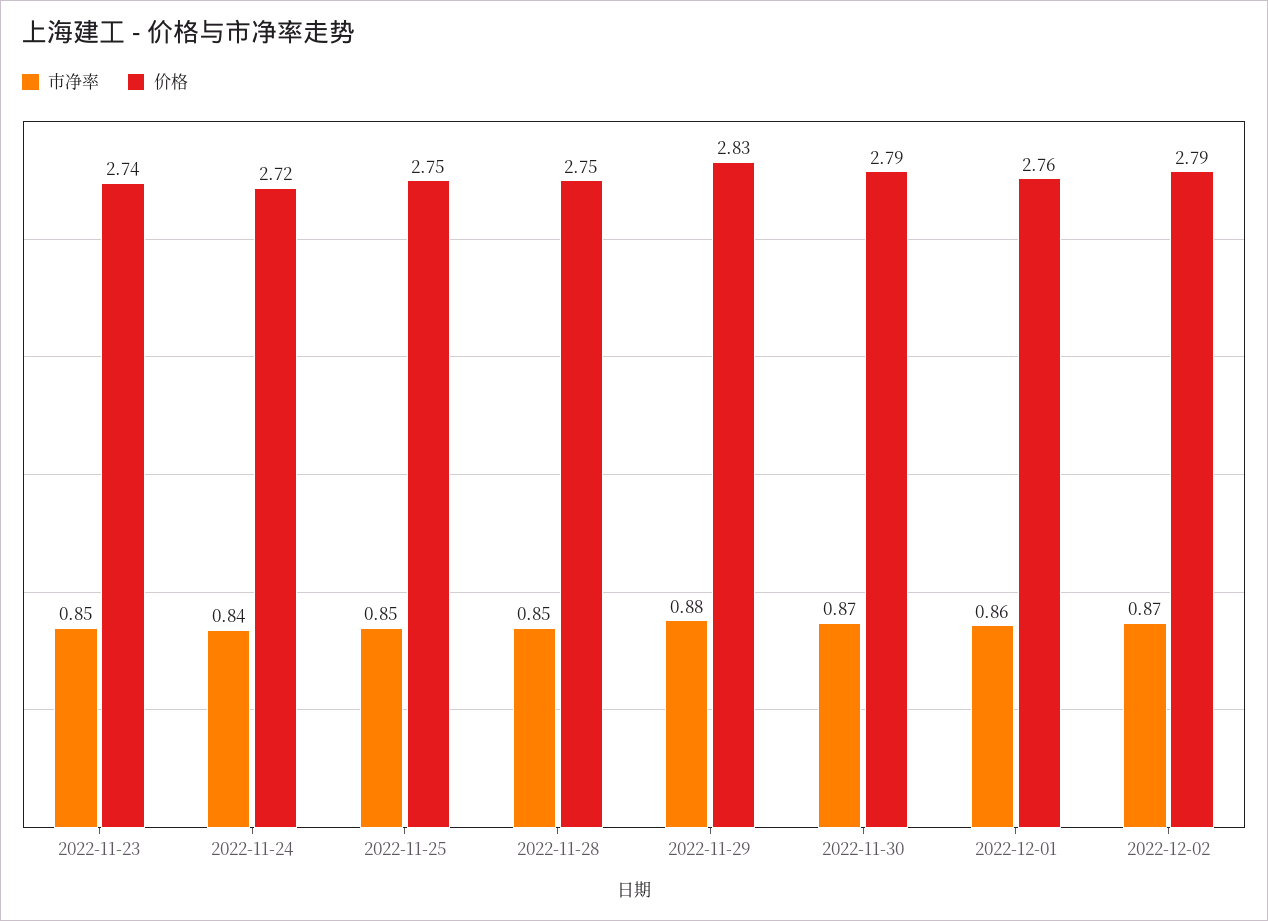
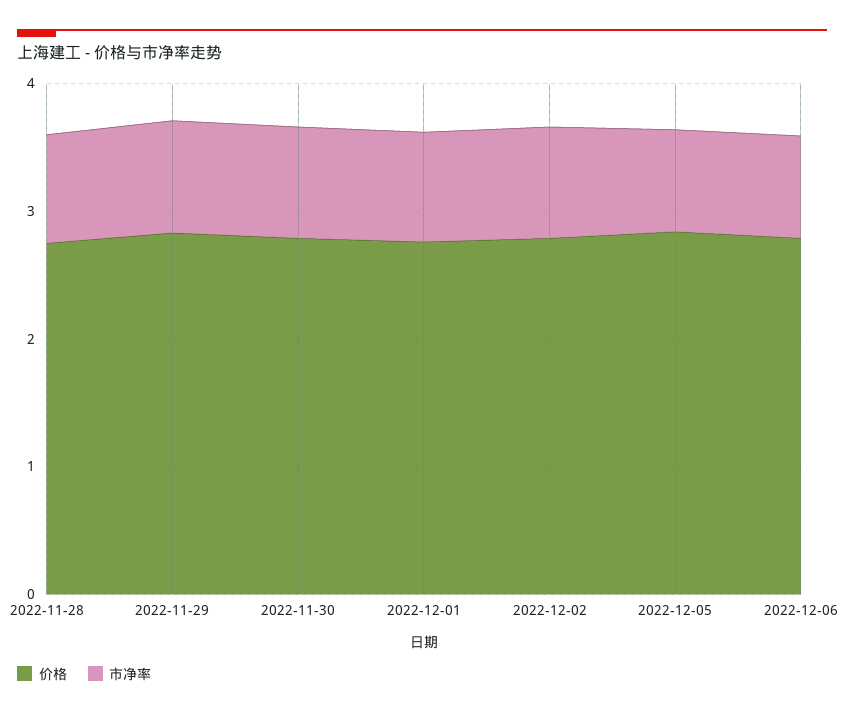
市净率, 2022-11-23: 0.85 -> none
价格, 2022-11-23: 2.74 -> none
市净率, 2022-11-24: 0.84 -> none
价格, 2022-11-24: 2.72 -> none
市净率, 2022-11-25: 0.85 -> none
价格, 2022-11-25: 2.75 -> none
价格, 2022-12-05: none -> 2.8
市净率, 2022-12-05: none -> 0.8
价格, 2022-12-06: none -> 2.8
市净率, 2022-12-06: none -> 0.8

